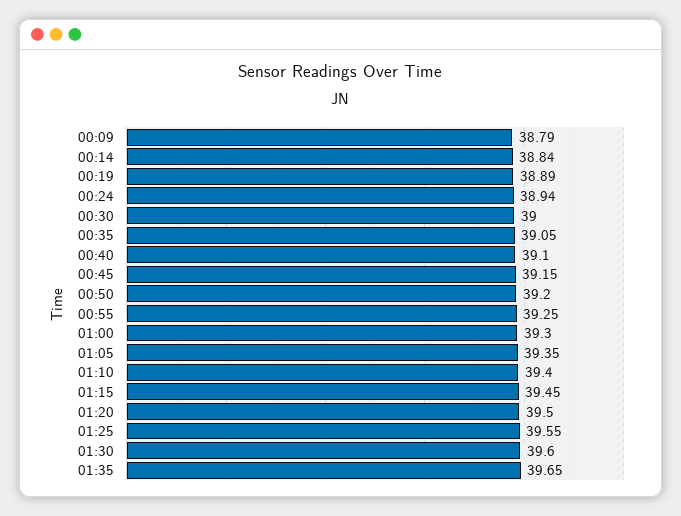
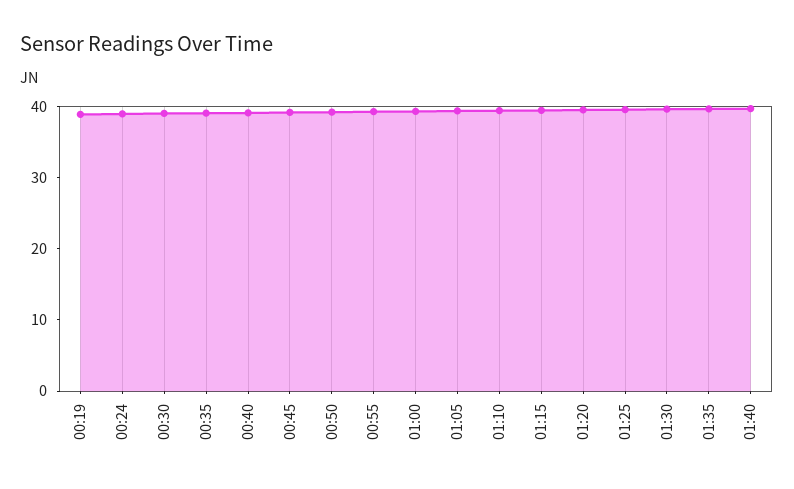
00:09: 38.79 -> none
00:14: 38.84 -> none
01:40: none -> 40

